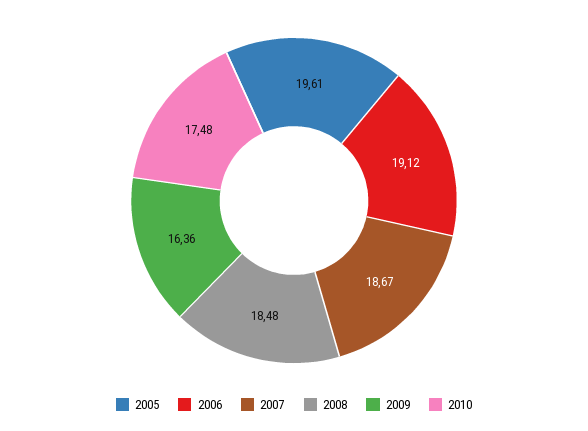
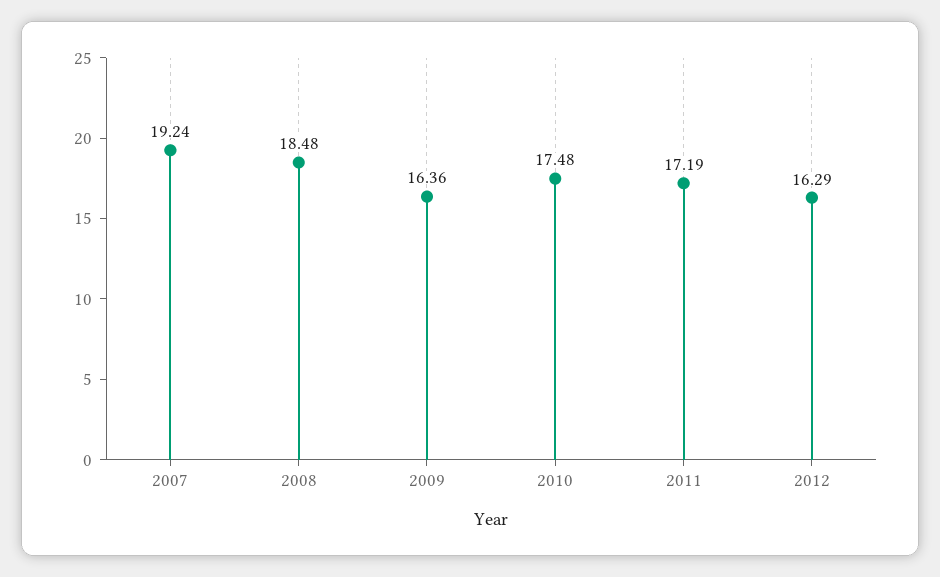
2005: 19.61 -> none
2006: 19.12 -> none
2007: 18.67 -> 19.24
2011: none -> 17.19
2012: none -> 16.29

